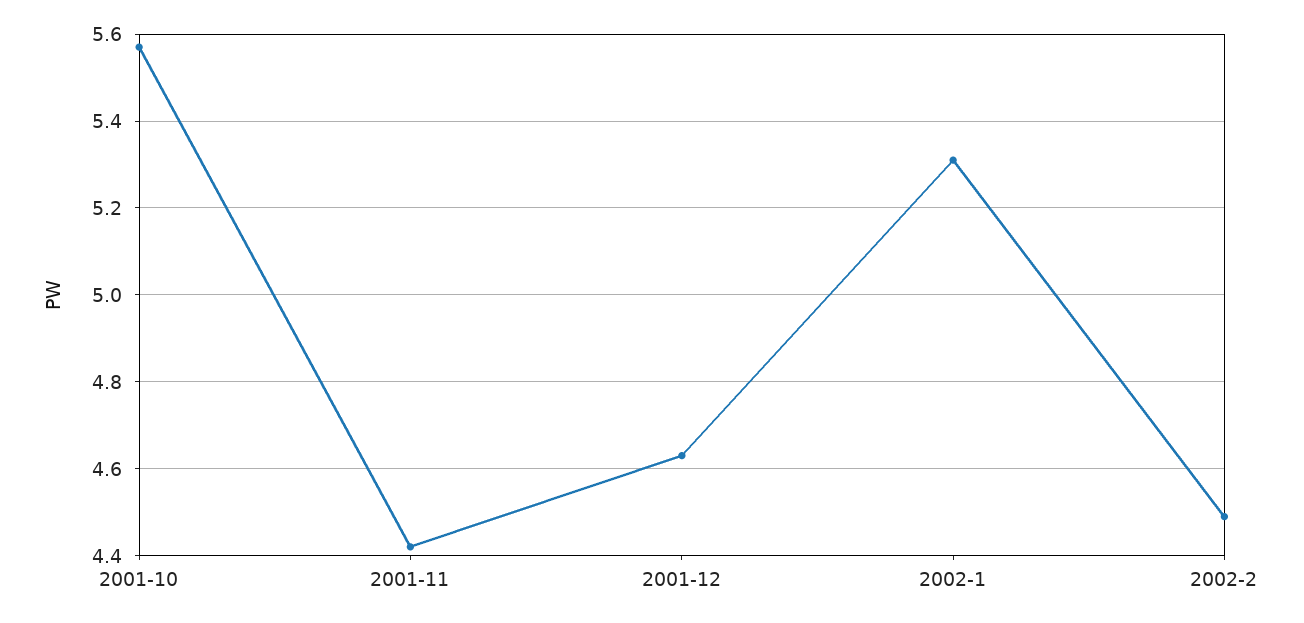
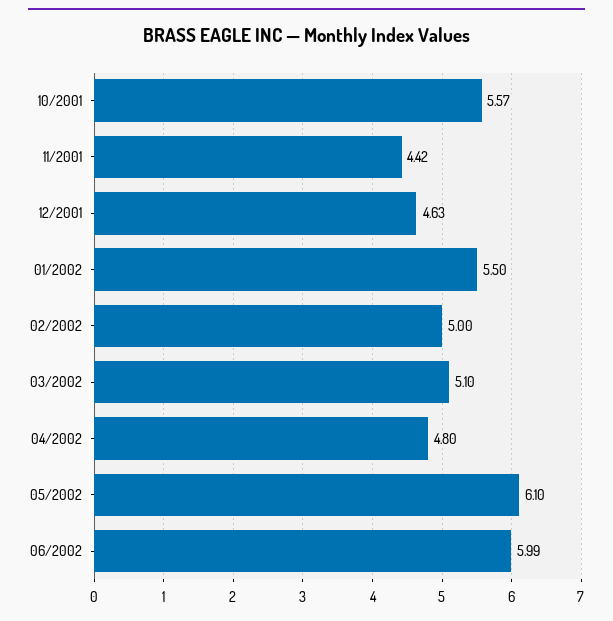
2002-1: 5.3 -> 5.5
2002-2: 4.5 -> 5
03/2002: none -> 5.1
04/2002: none -> 4.8
05/2002: none -> 6.1
06/2002: none -> 5.99

